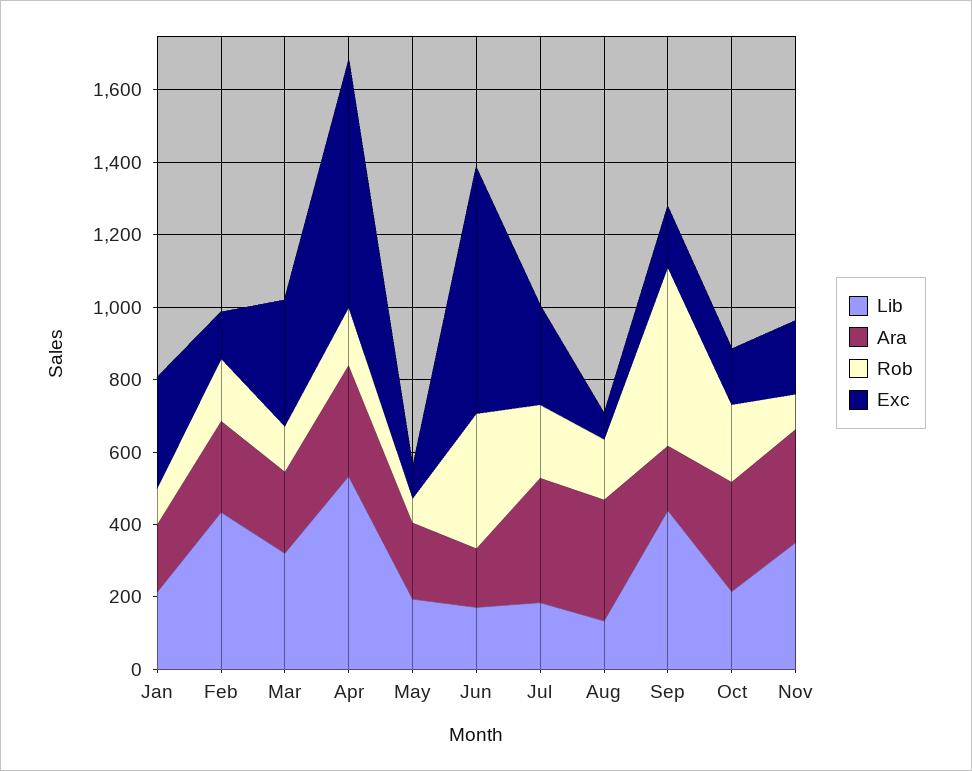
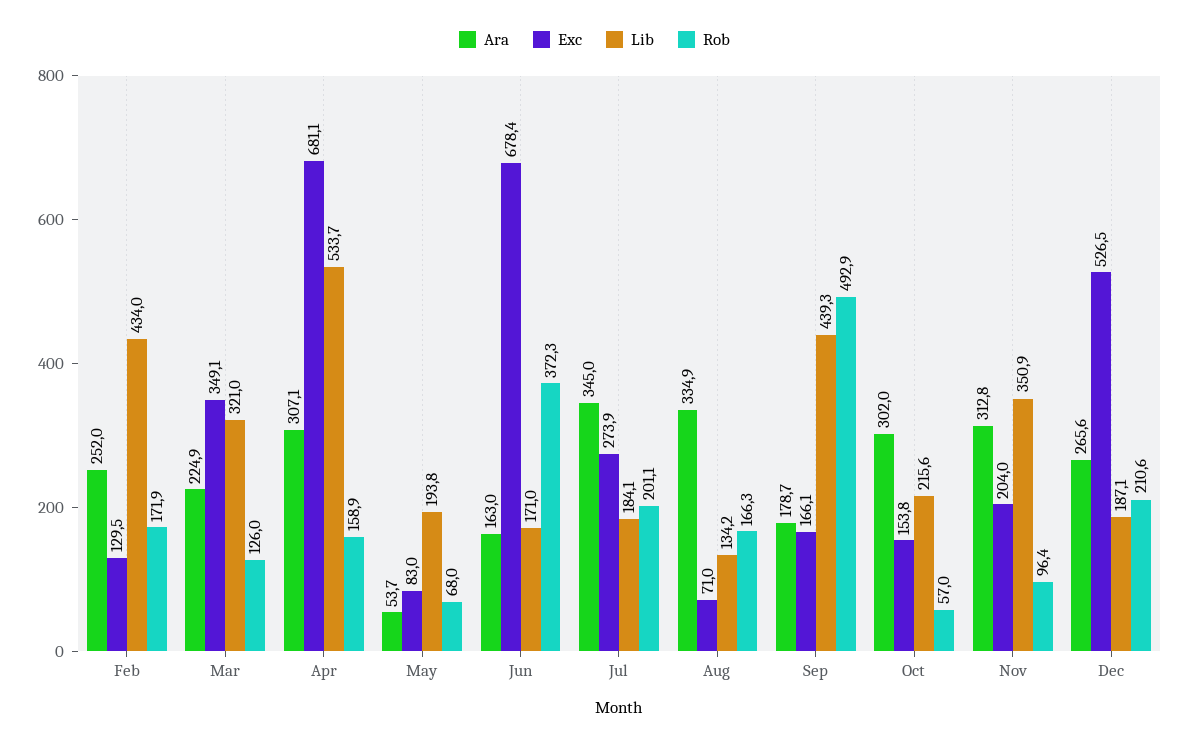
Lib, Jan: 200 -> none
Ara, Jan: 200 -> none
Rob, Jan: 100 -> none
Exc, Jan: 300 -> none
Ara, May: 200 -> 53.7
Rob, Oct: 200 -> 57
Ara, Dec: none -> 265.6
Exc, Dec: none -> 526.5
Lib, Dec: none -> 187.1
Rob, Dec: none -> 210.6

